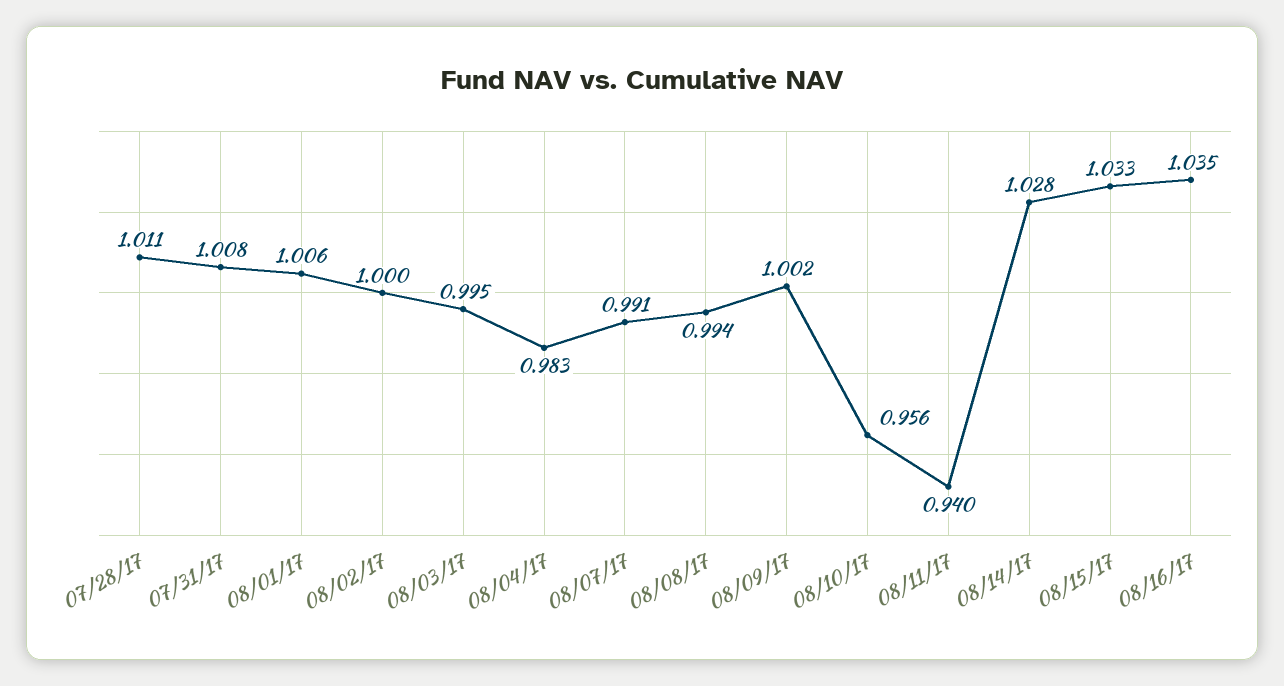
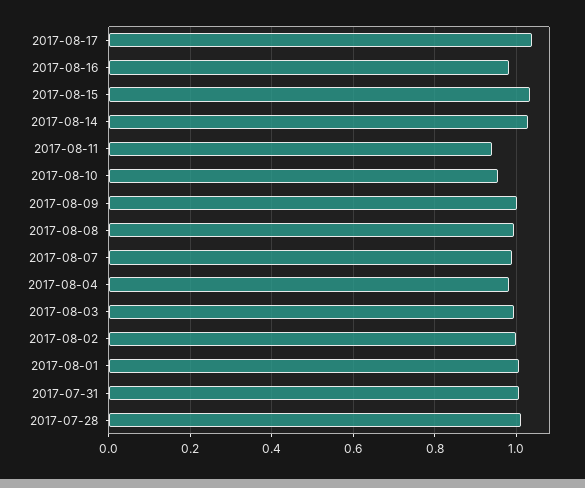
08/16/17: 1.035 -> 0.98
2017-08-17: none -> 1.04

